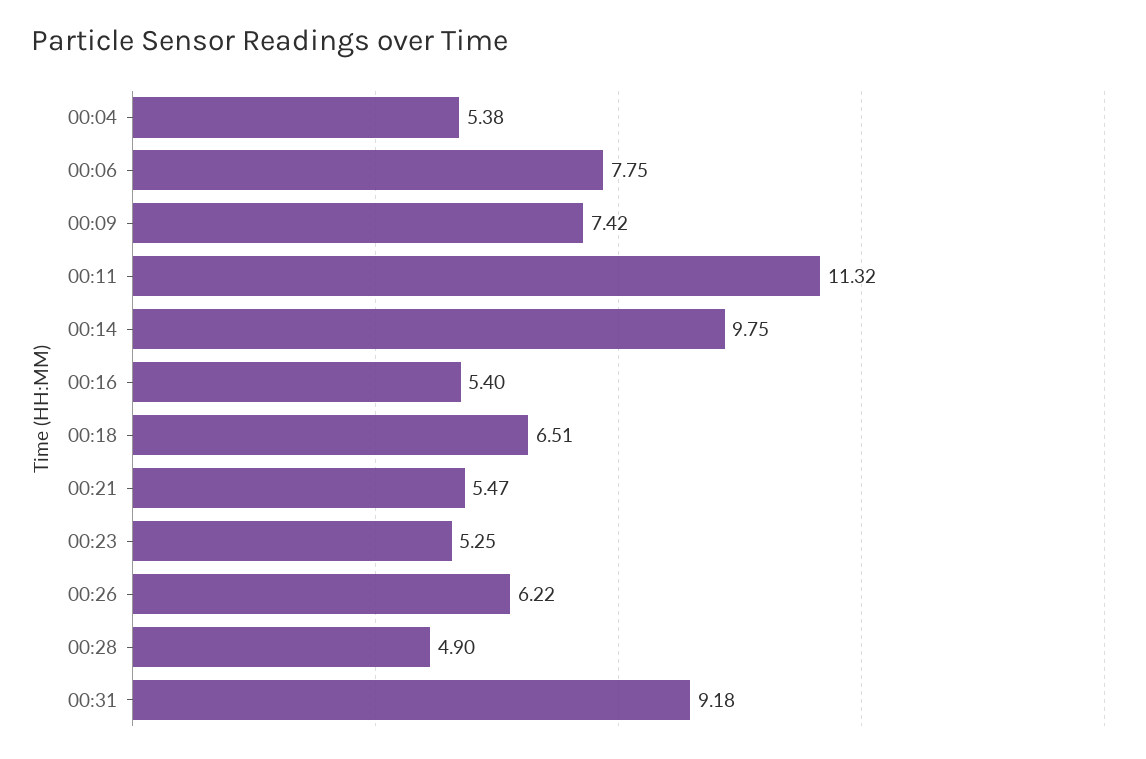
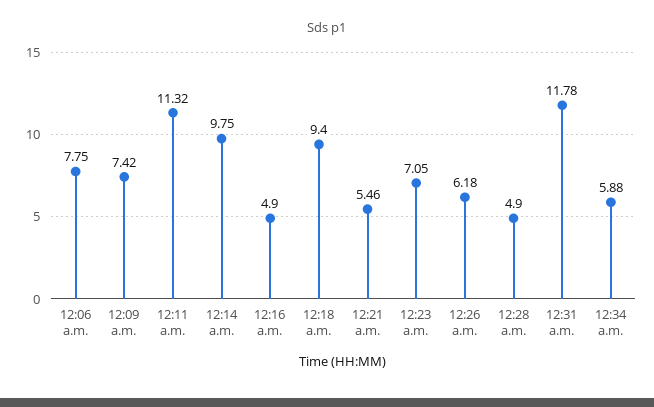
00:04: 5.38 -> none
00:16: 5.4 -> 4.9
00:18: 6.51 -> 9.4
00:21: 5.47 -> 5.46
00:23: 5.25 -> 7.05
00:26: 6.22 -> 6.18
00:31: 9.18 -> 11.78
12:34 a.m.: none -> 5.88

